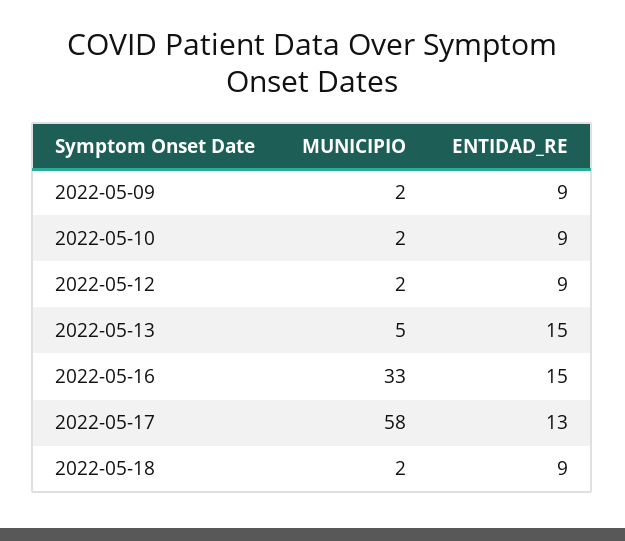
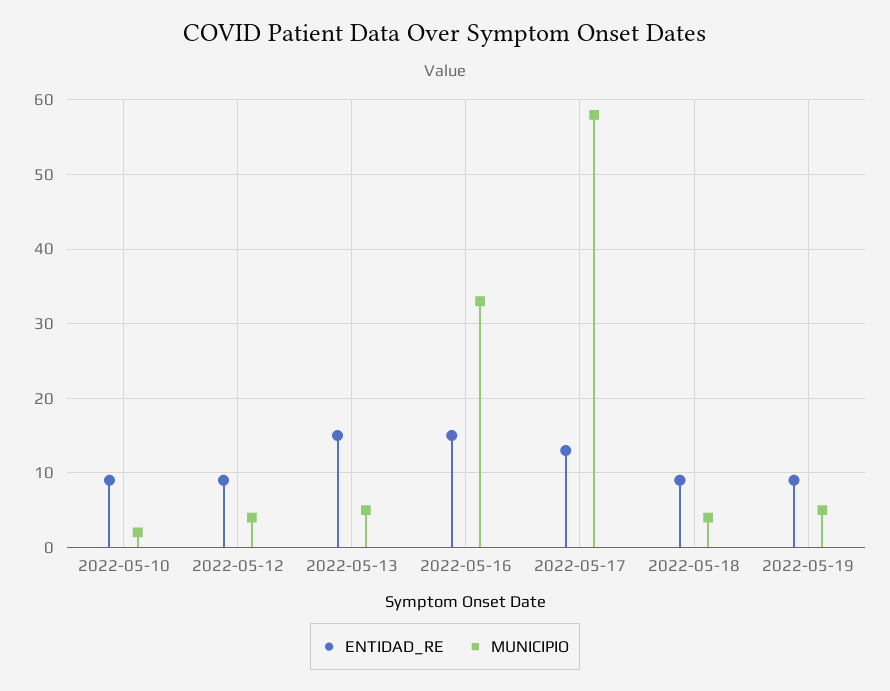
MUNICIPIO, 2022-05-09: 2 -> none
ENTIDAD_RE, 2022-05-09: 9 -> none
MUNICIPIO, 2022-05-12: 2 -> 4
MUNICIPIO, 2022-05-18: 2 -> 4
ENTIDAD_RE, 2022-05-19: none -> 9
MUNICIPIO, 2022-05-19: none -> 5

